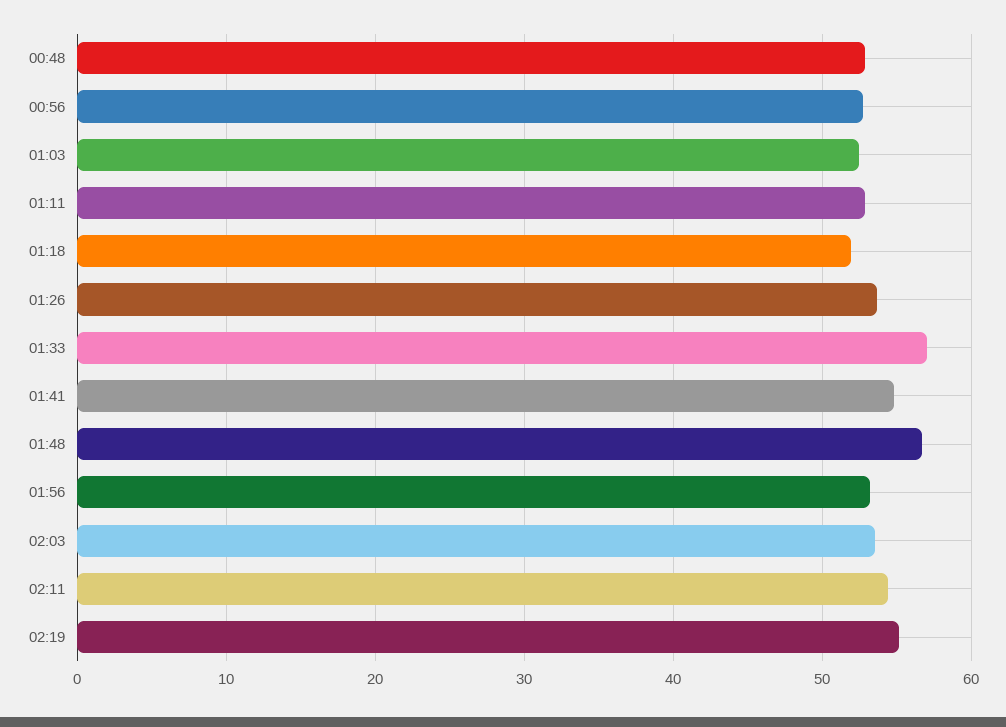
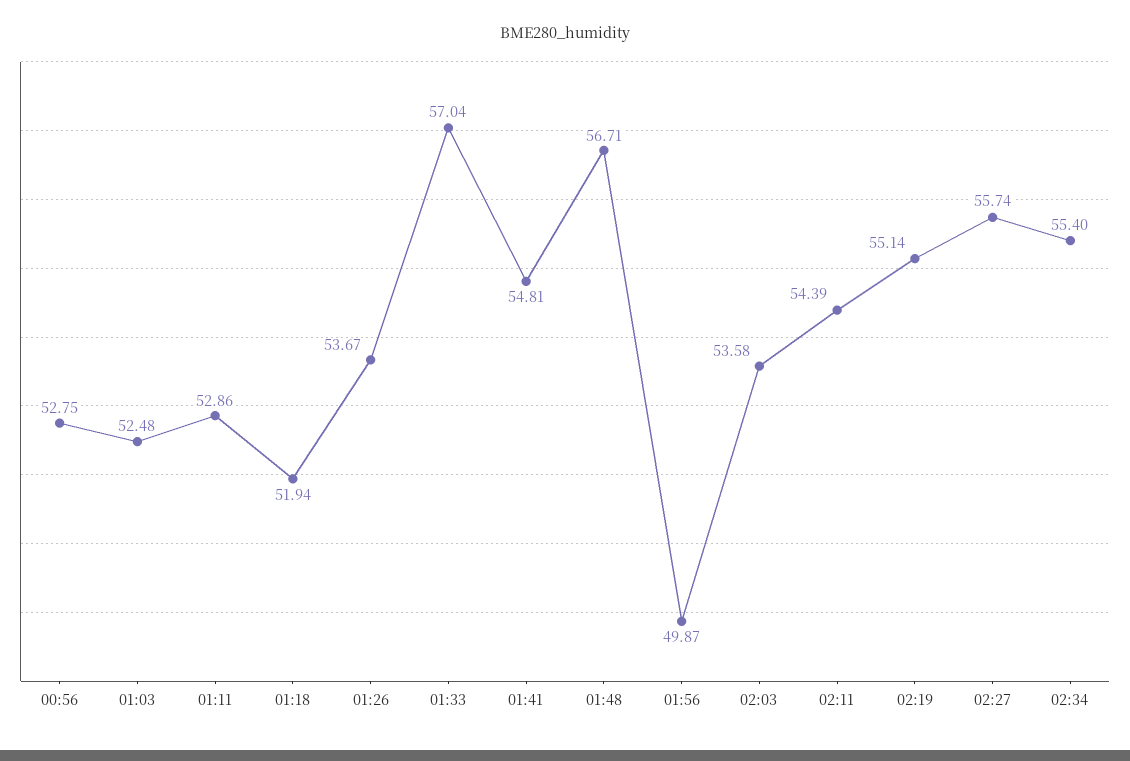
00:48: 53 -> none
01:56: 53 -> 49.87
02:27: none -> 55.74
02:34: none -> 55.4

